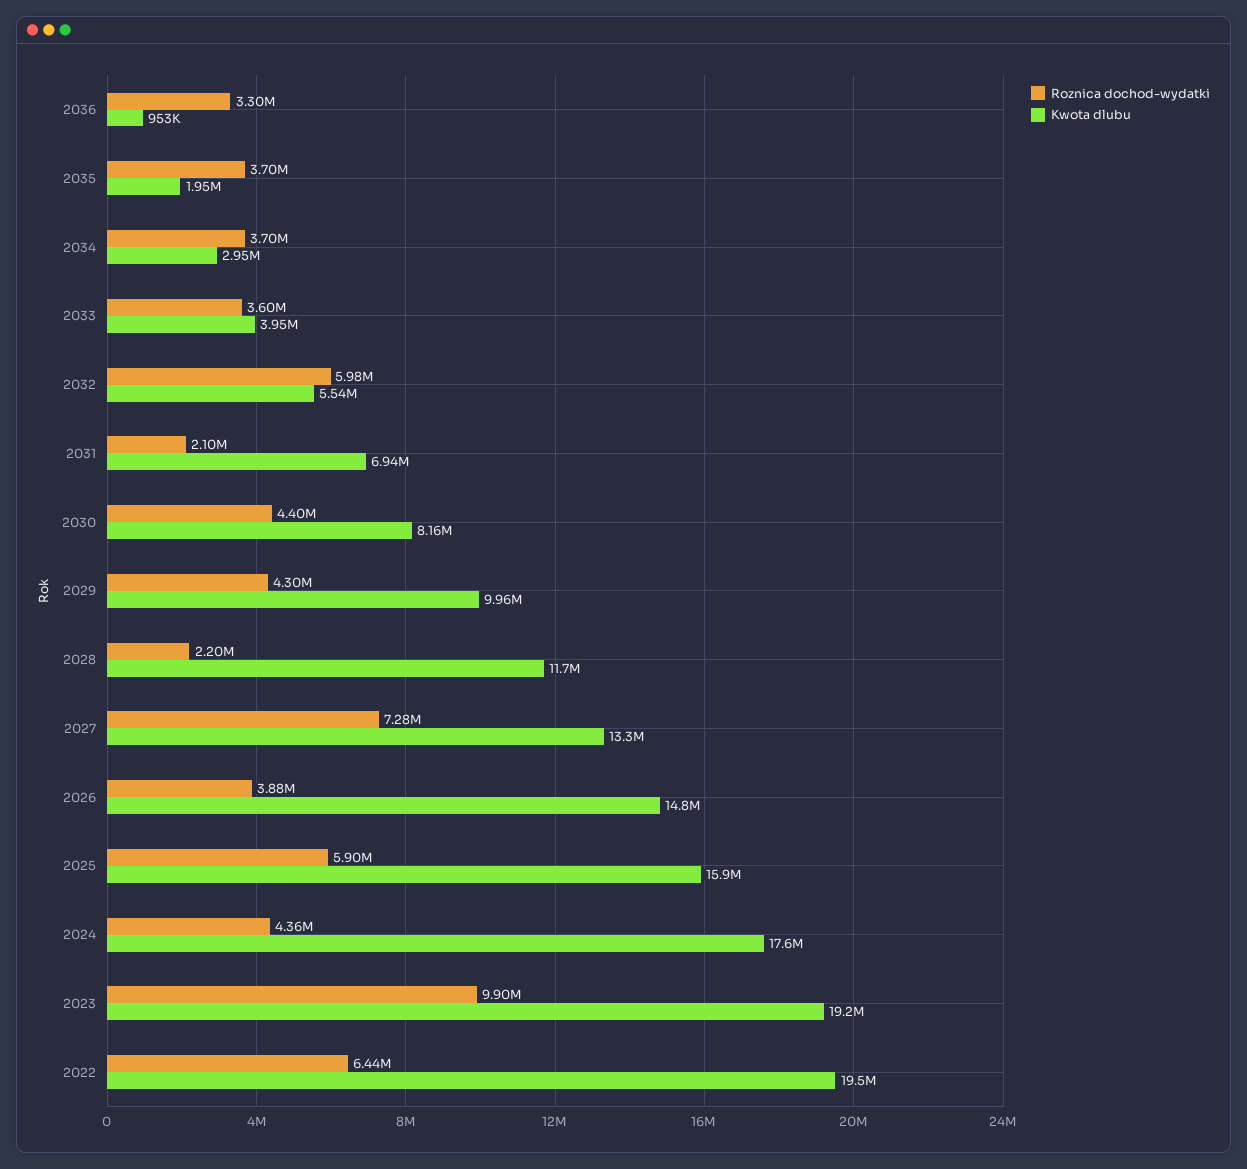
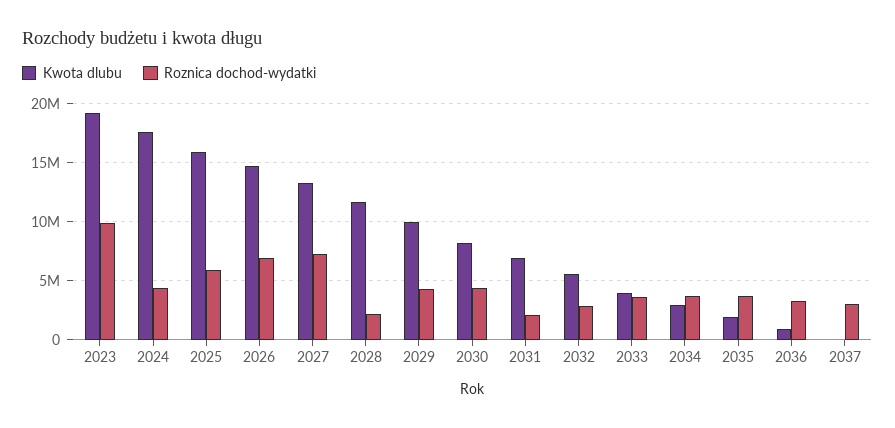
Roznica dochod-wydatki, 2032: 5980000 -> 3000000
Roznica dochod-wydatki, 2026: 3880000 -> 7000000
Roznica dochod-wydatki, 2022: 6440000 -> none
Kwota dlubu, 2022: 19500000 -> none
Kwota dlubu, 2037: none -> 0
Roznica dochod-wydatki, 2037: none -> 3000000

